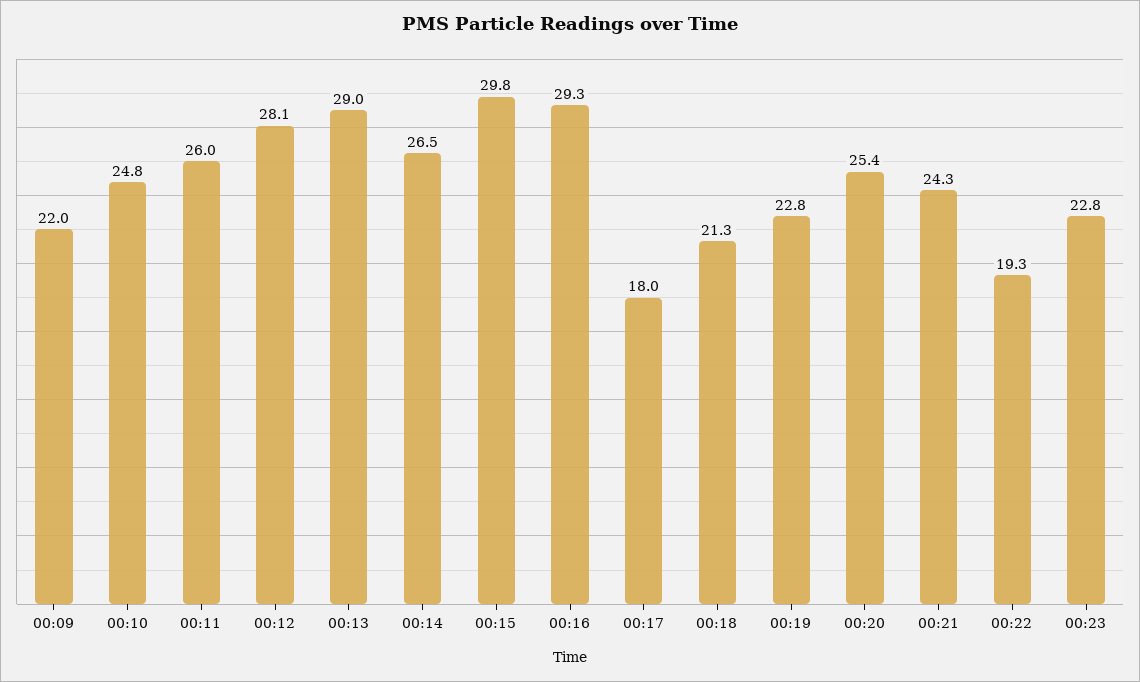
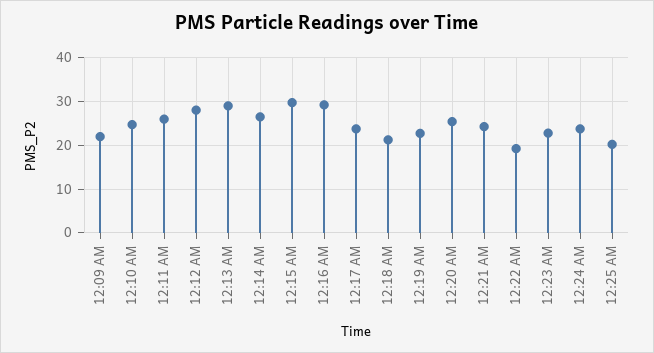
00:17: 18 -> 24
12:24 AM: none -> 24
12:25 AM: none -> 20

